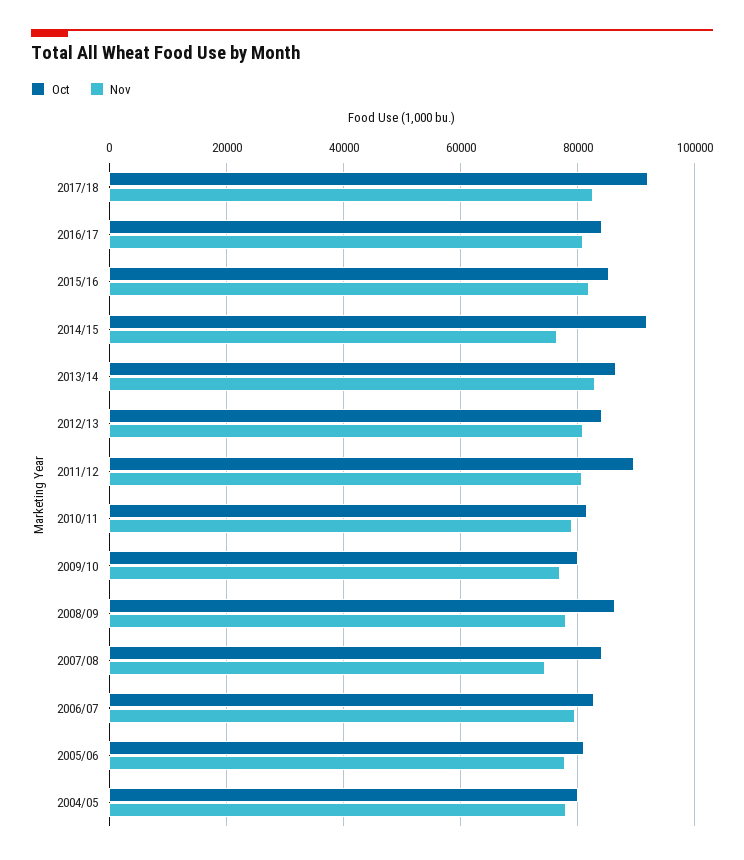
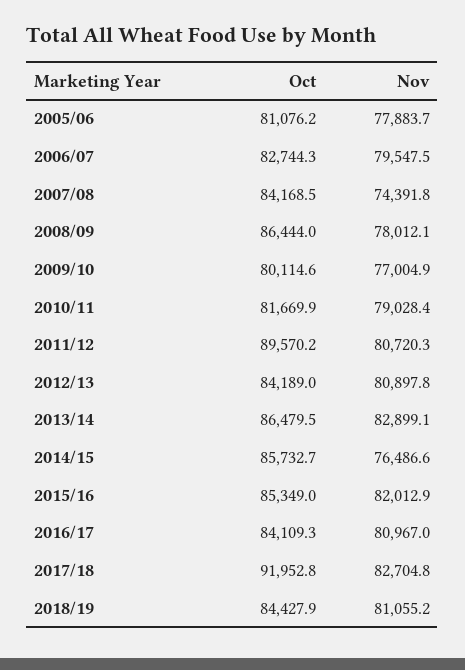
Oct, 2014/15: 92000 -> 85732.7
Oct, 2004/05: 80000 -> none
Nov, 2004/05: 78000 -> none
Oct, 2018/19: none -> 84427.9
Nov, 2018/19: none -> 81055.2

